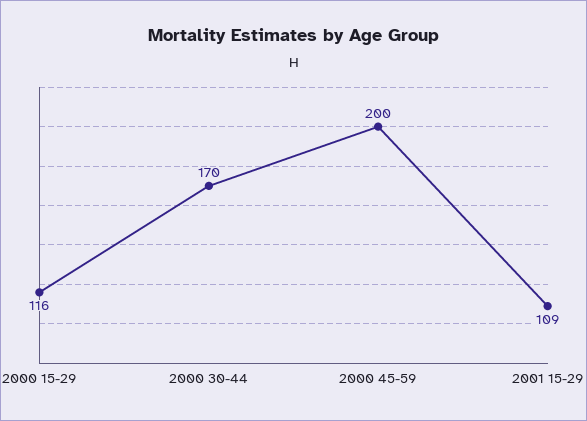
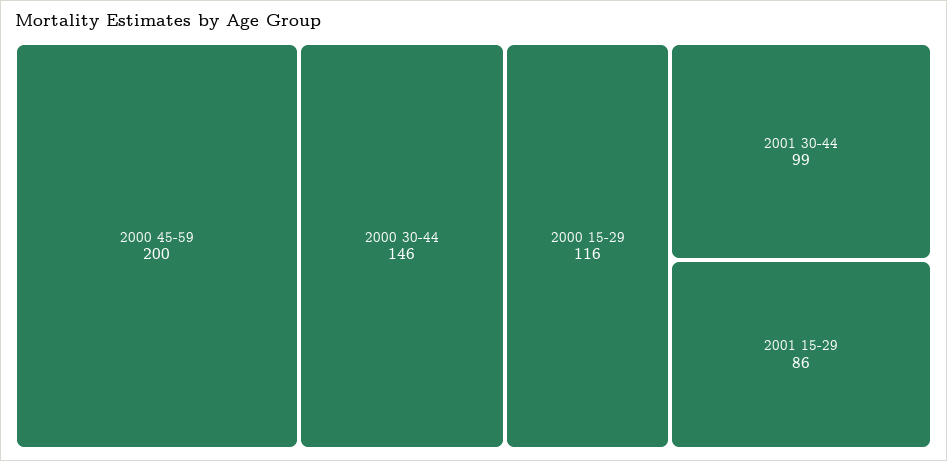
2000 30-44: 170 -> 146
2001 15-29: 109 -> 86
2001 30-44: none -> 99

